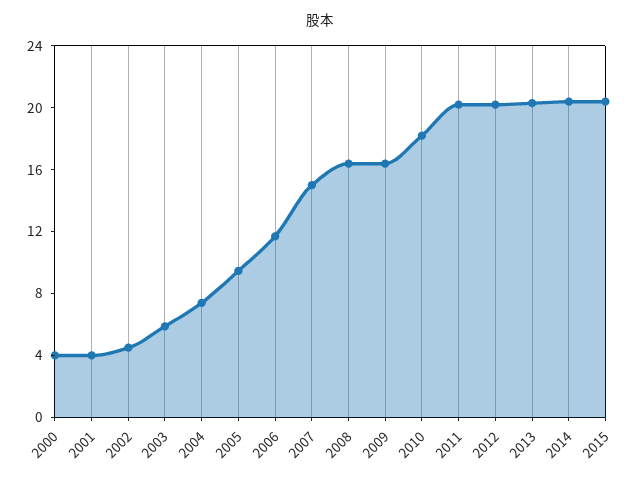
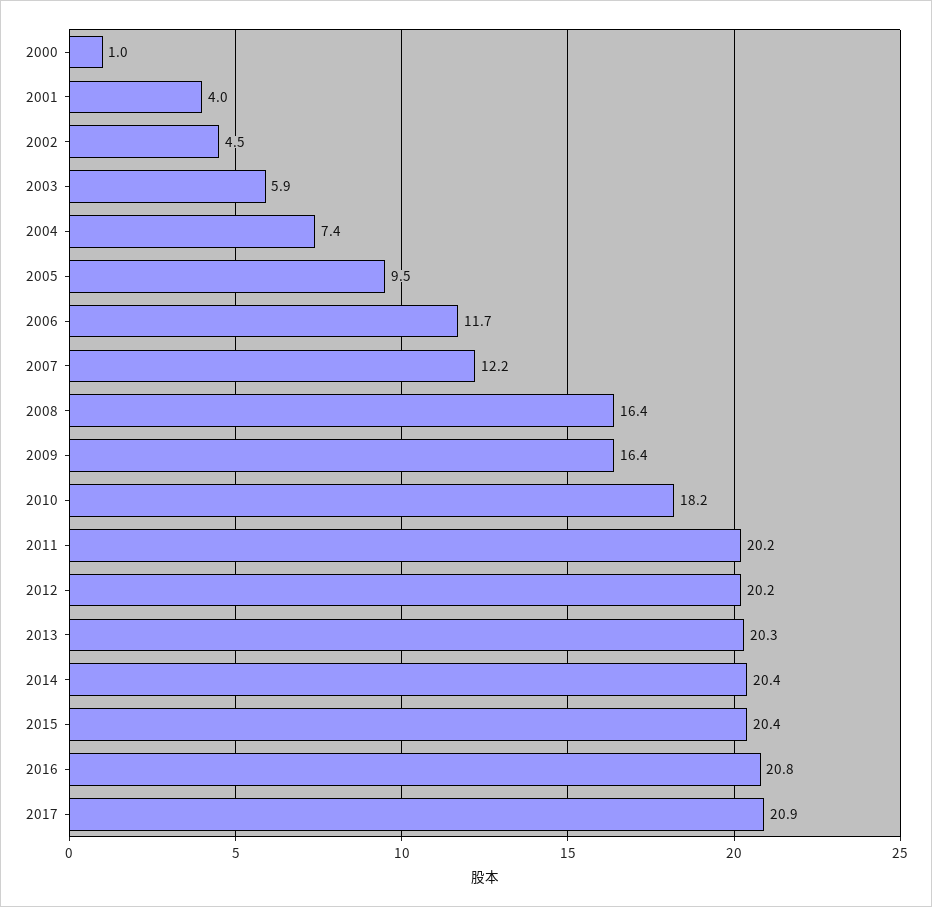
2000: 4 -> 1
2007: 15 -> 12.2
2016: none -> 20.8
2017: none -> 20.9

